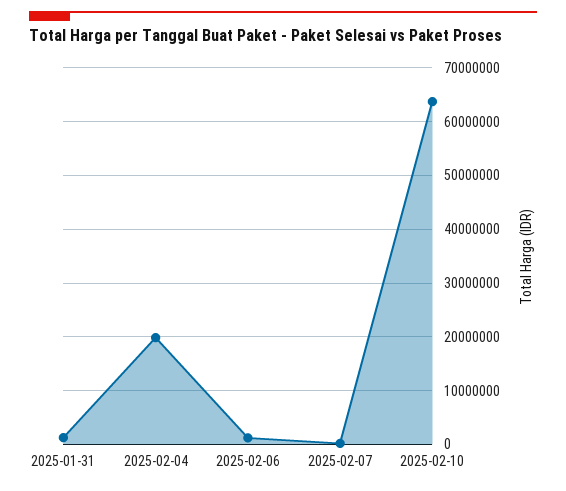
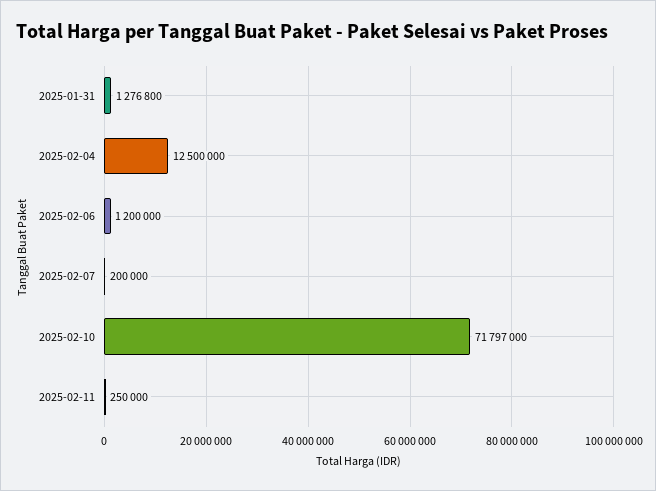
2025-02-04: 20000000 -> 12500000
2025-02-10: 64000000 -> 71797000
2025-02-11: none -> 250000

